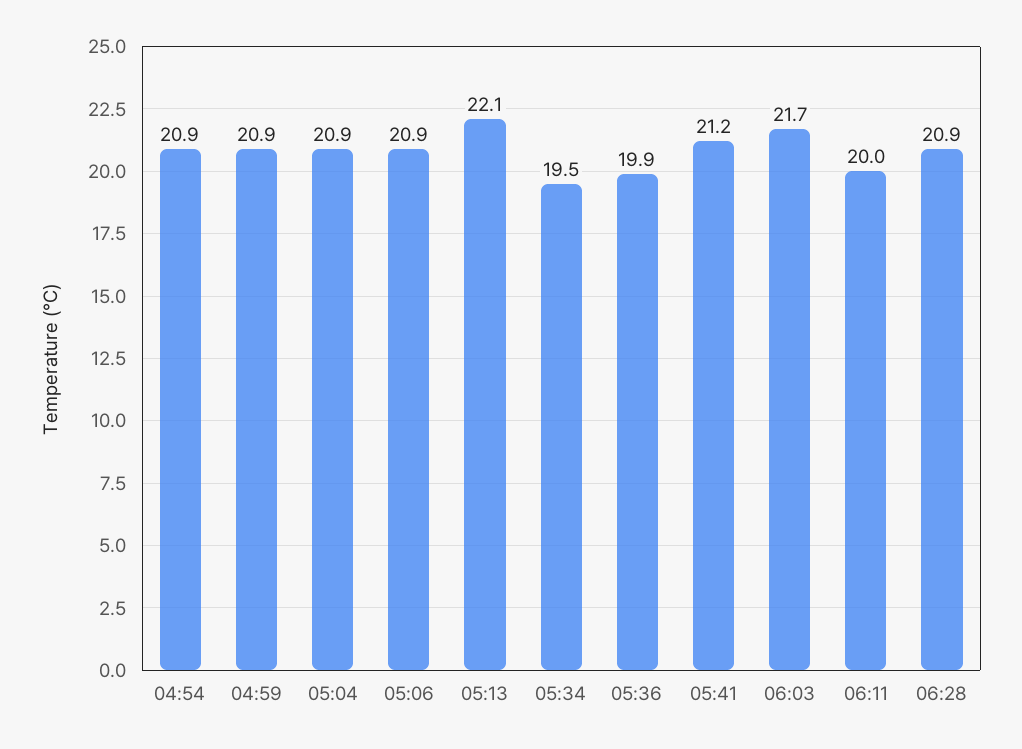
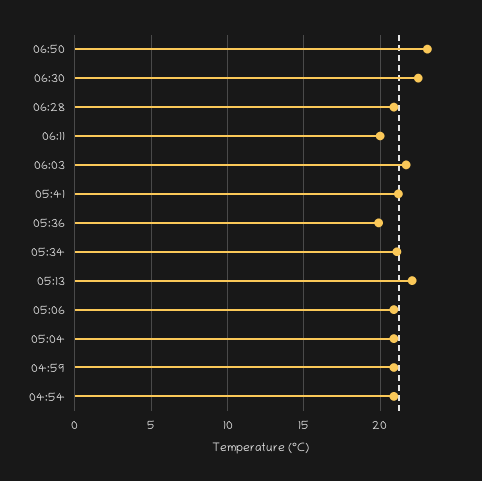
05:34: 19.5 -> 21
06:50: none -> 23
06:30: none -> 22.5

